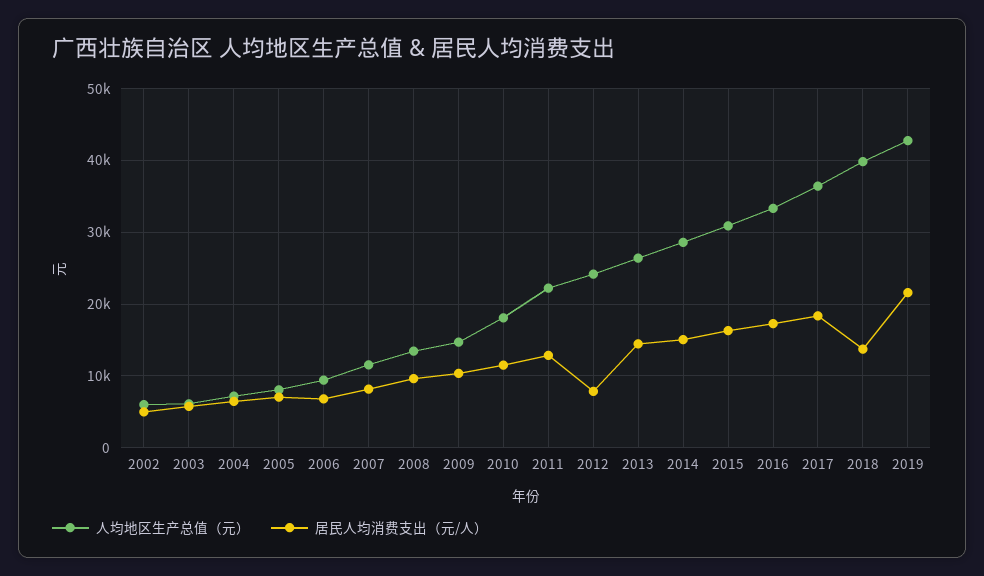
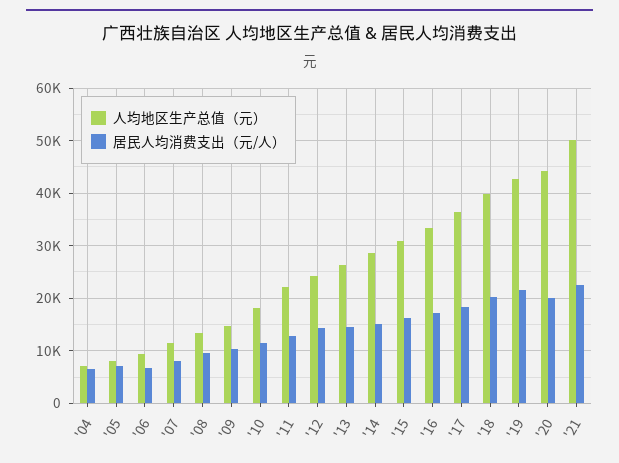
人均地区生产总值（元）, 2002: 6000 -> none
居民人均消费支出（元/人）, 2002: 5000 -> none
人均地区生产总值（元）, 2003: 6000 -> none
居民人均消费支出（元/人）, 2003: 6000 -> none
居民人均消费支出（元/人）, 2012: 8000 -> 14000
居民人均消费支出（元/人）, 2018: 14000 -> 20000
人均地区生产总值（元）, '20: none -> 44000
居民人均消费支出（元/人）, '20: none -> 20000
人均地区生产总值（元）, '21: none -> 50000
居民人均消费支出（元/人）, '21: none -> 22000

